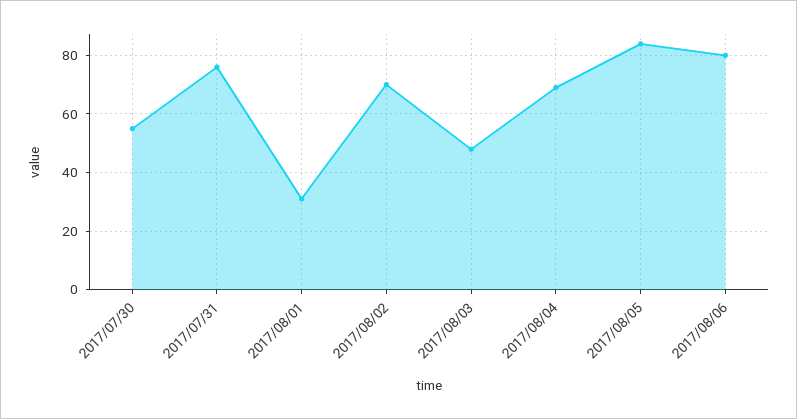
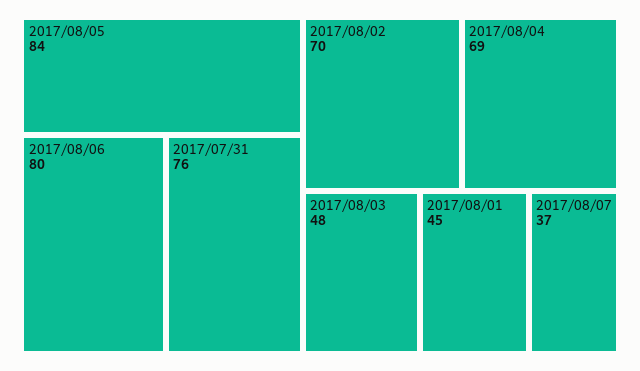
2017/07/30: 55 -> none
2017/08/01: 30 -> 45
2017/08/07: none -> 37

